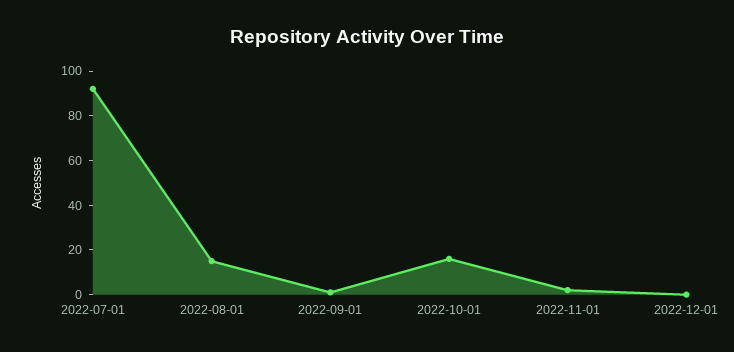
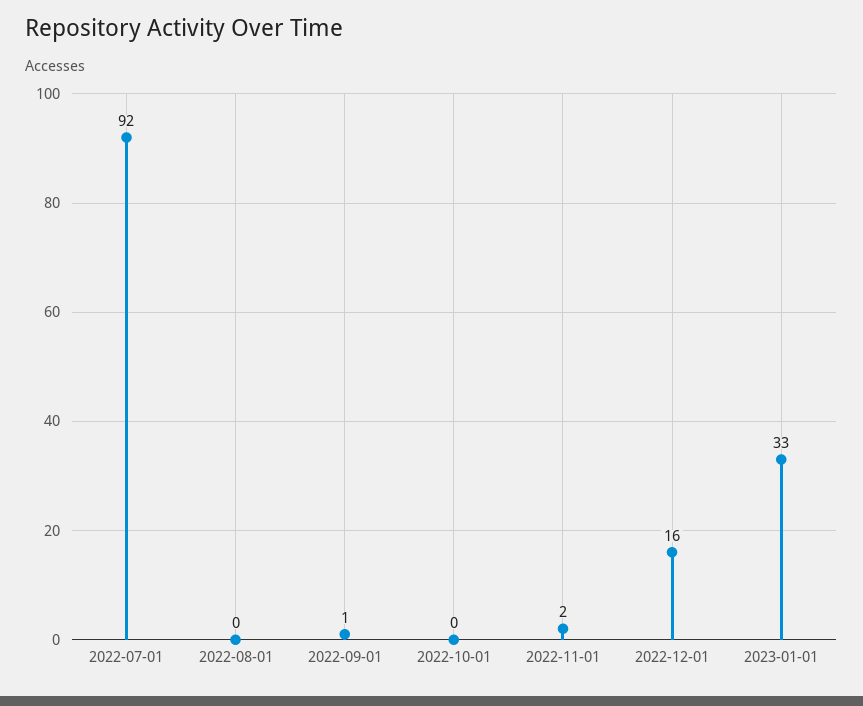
2022-08-01: 15 -> 0
2022-10-01: 15 -> 0
2022-12-01: 0 -> 16
2023-01-01: none -> 33

